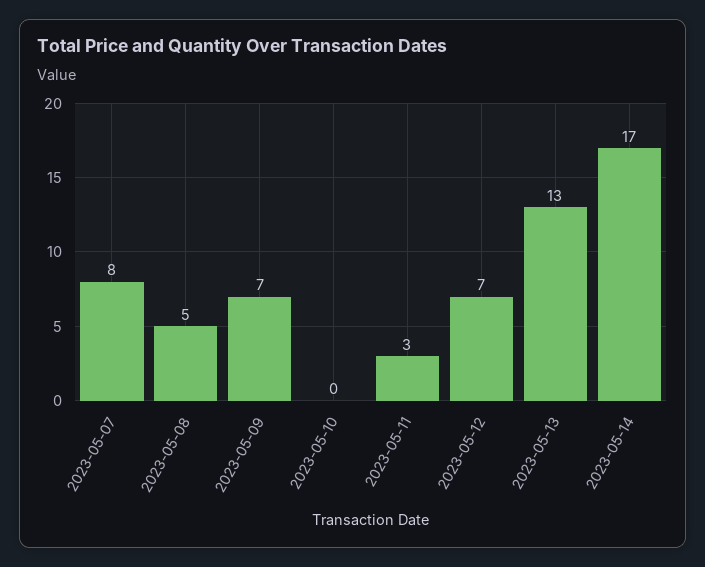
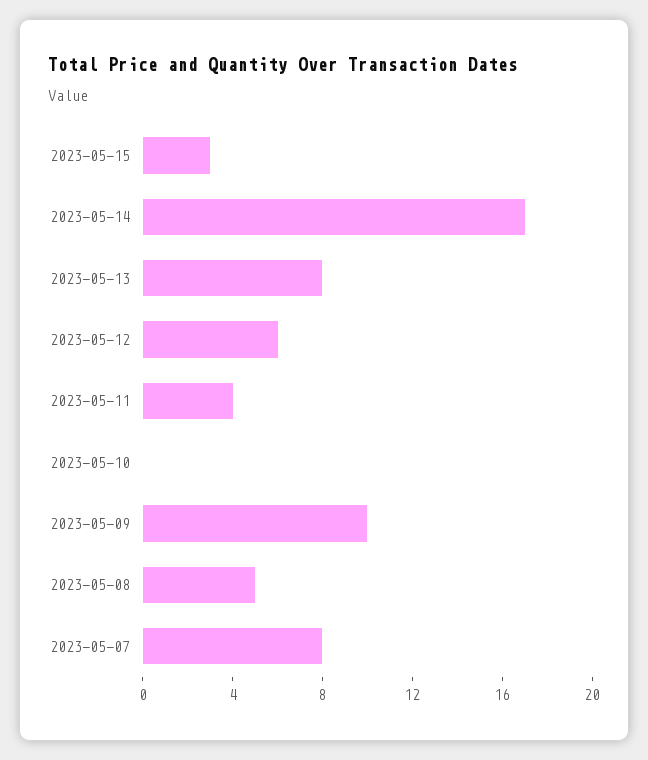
2023-05-09: 7 -> 10
2023-05-11: 3 -> 4
2023-05-12: 7 -> 6
2023-05-13: 13 -> 8
2023-05-15: none -> 3

